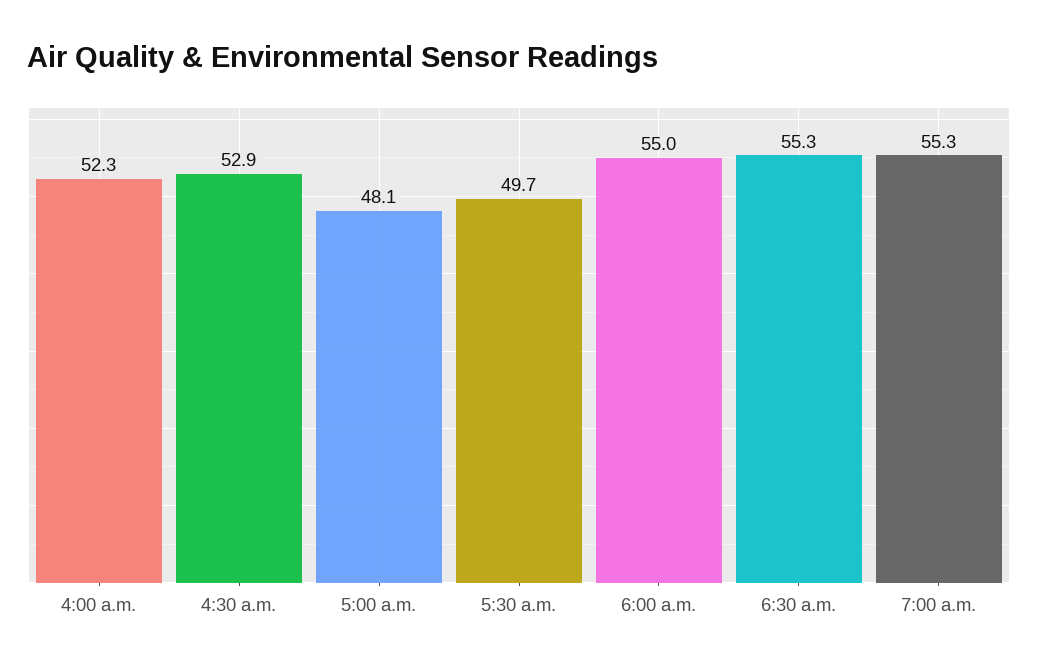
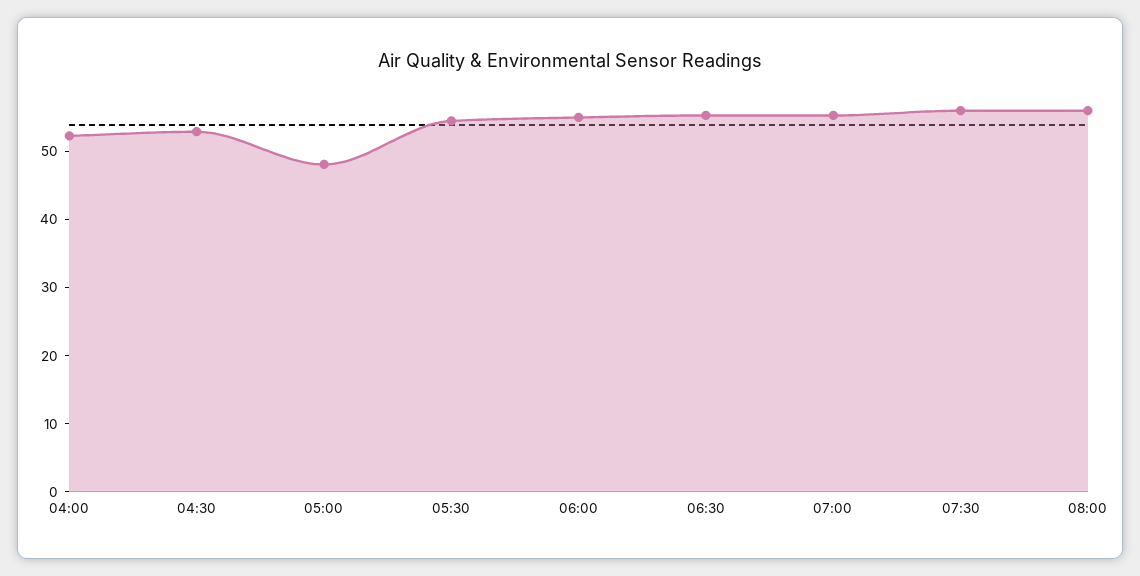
5:30 a.m.: 49.7 -> 54
07:30: none -> 56
08:00: none -> 56

